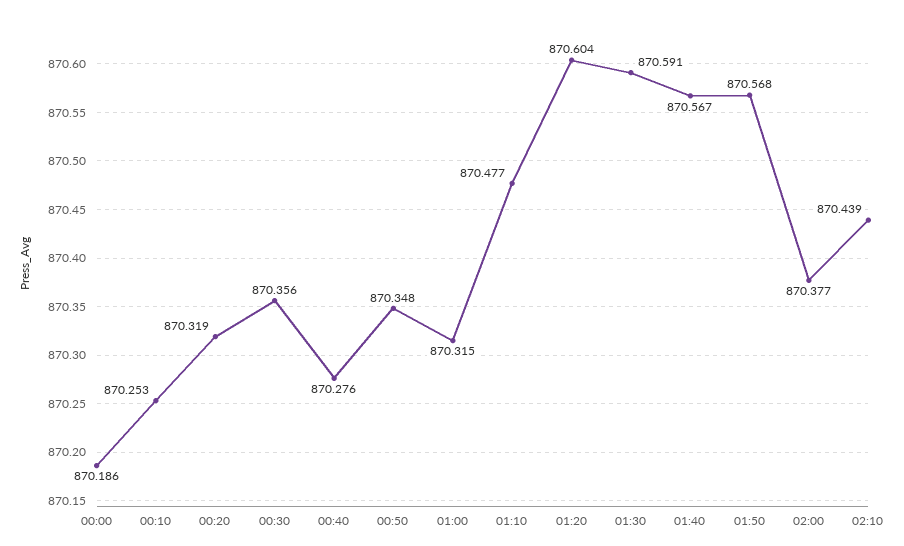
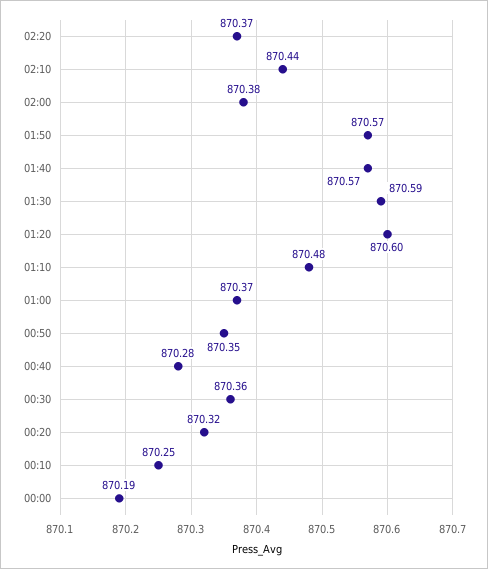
01:00: 870.315 -> 870.37
02:20: none -> 870.37

